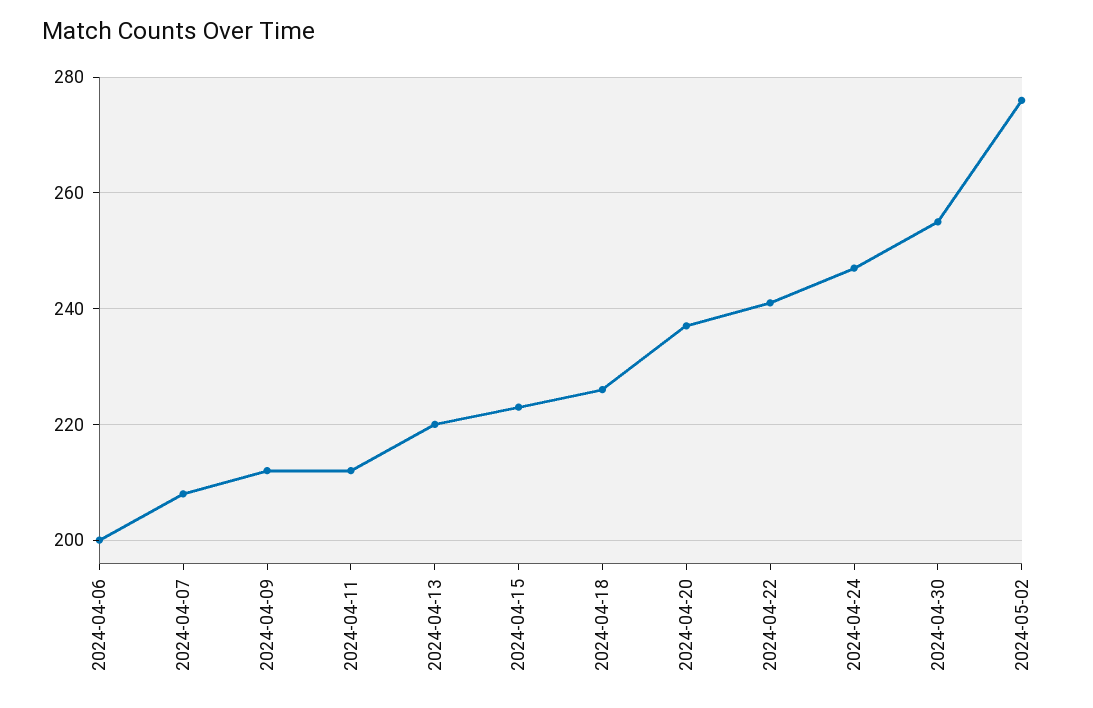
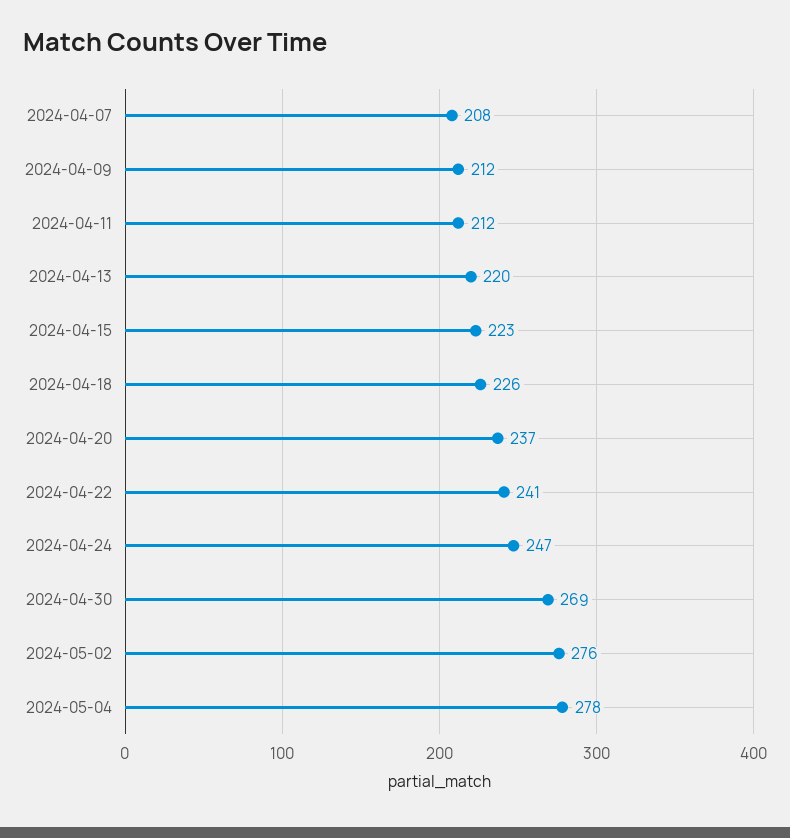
2024-04-06: 200 -> none
2024-04-30: 255 -> 269
2024-05-04: none -> 278

